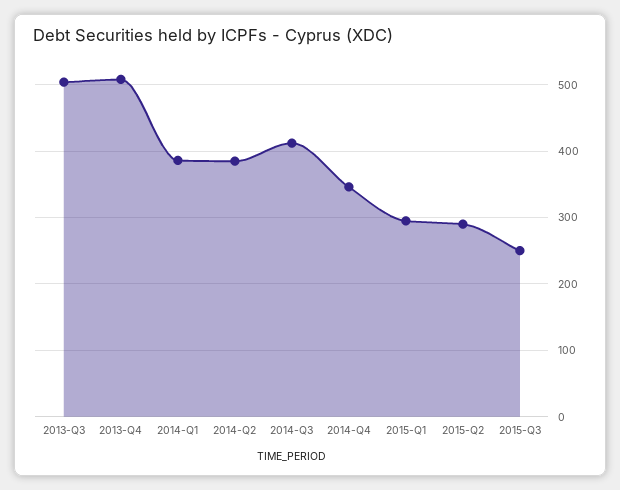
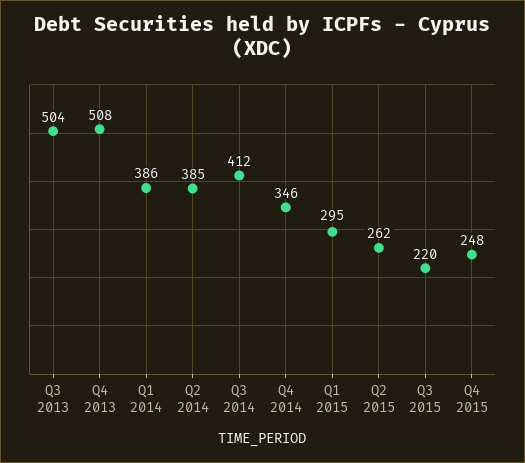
2015-Q2: 290 -> 262
2015-Q3: 250 -> 220
Q4 2015: none -> 248

